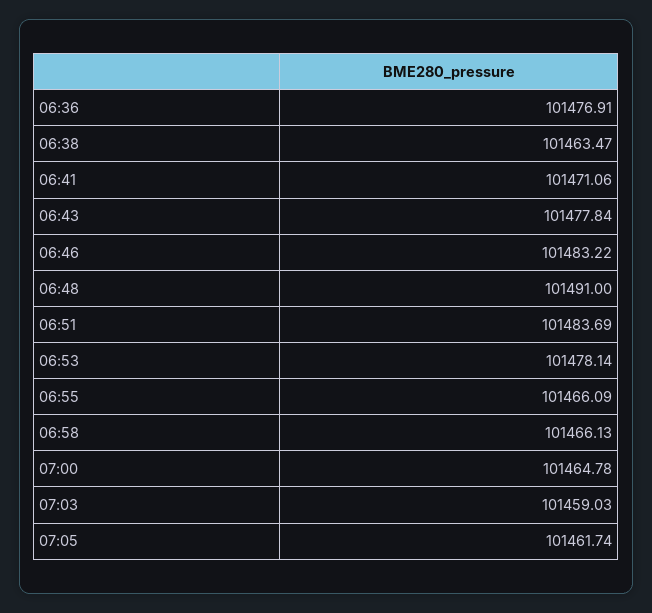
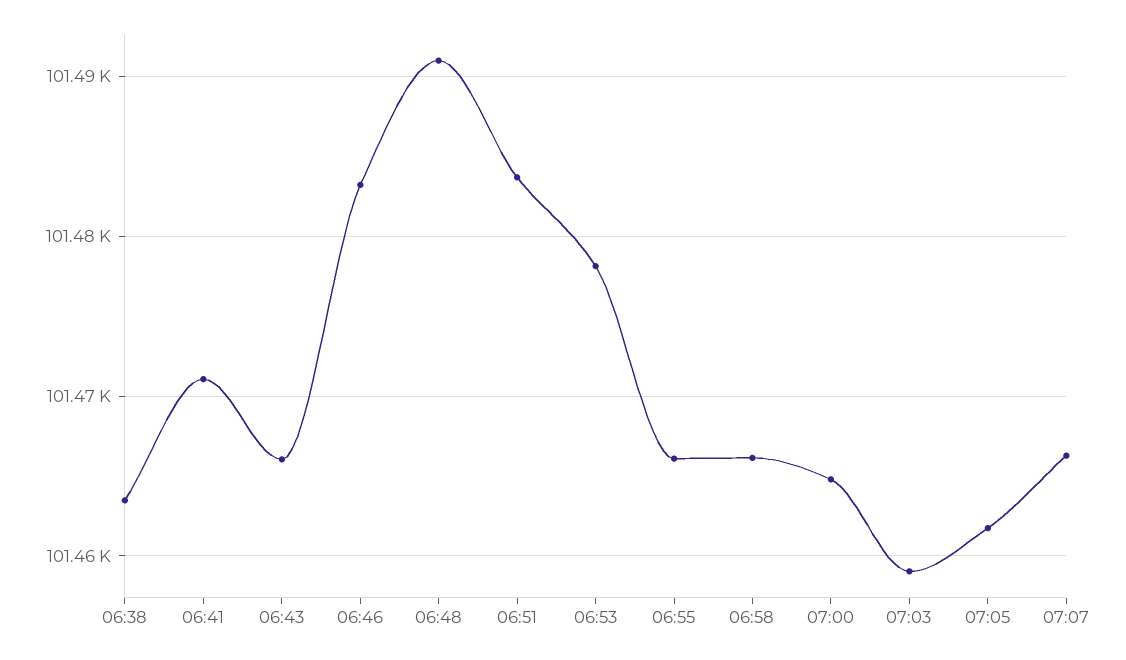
06:36: 101476.91 -> none
06:43: 101477.84 -> 101466
07:07: none -> 101466

